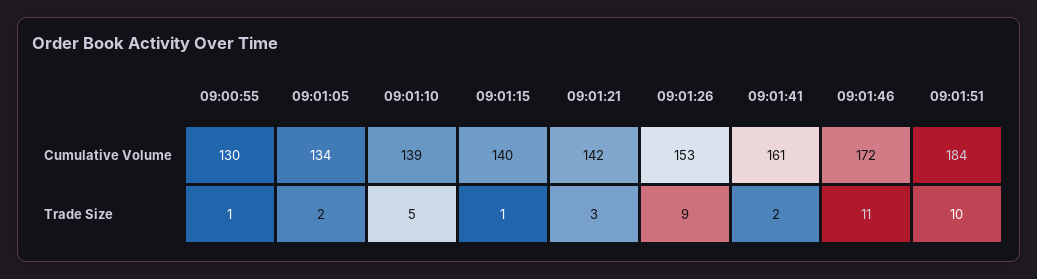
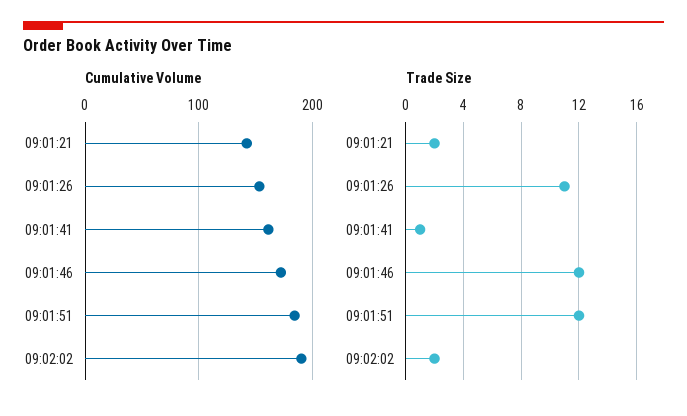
Cumulative Volume, 09:00:55: 130 -> none
Cumulative Volume, 09:01:05: 134 -> none
Cumulative Volume, 09:01:10: 139 -> none
Cumulative Volume, 09:01:15: 140 -> none
Trade Size, 09:00:55: 1 -> none
Trade Size, 09:01:05: 2 -> none
Trade Size, 09:01:10: 5 -> none
Trade Size, 09:01:15: 1 -> none
Trade Size, 09:01:21: 3 -> 2
Trade Size, 09:01:26: 9 -> 11
Trade Size, 09:01:41: 2 -> 1
Trade Size, 09:01:46: 11 -> 12
Trade Size, 09:01:51: 10 -> 12
Cumulative Volume, 09:02:02: none -> 190
Trade Size, 09:02:02: none -> 2

